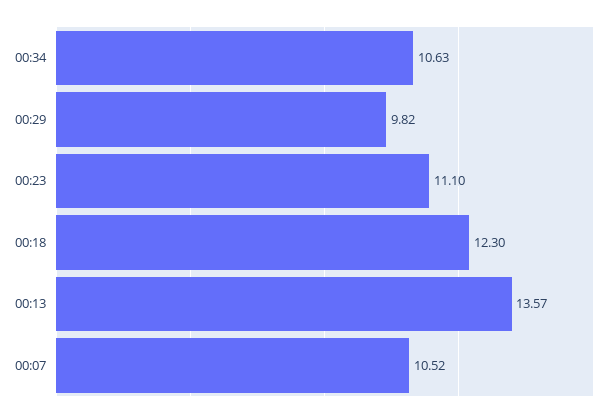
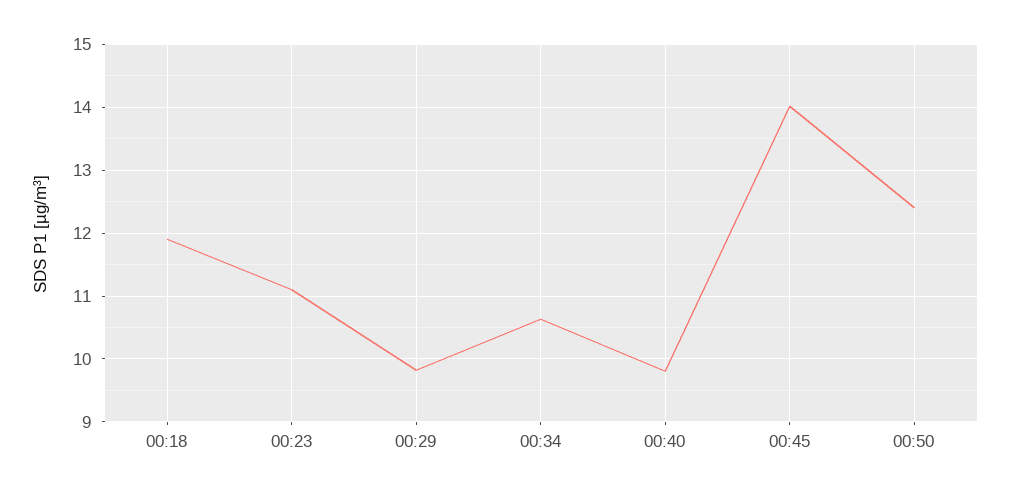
00:18: 12.3 -> 11.9
00:13: 13.57 -> none
00:07: 10.52 -> none
00:40: none -> 9.8
00:45: none -> 14
00:50: none -> 12.4

